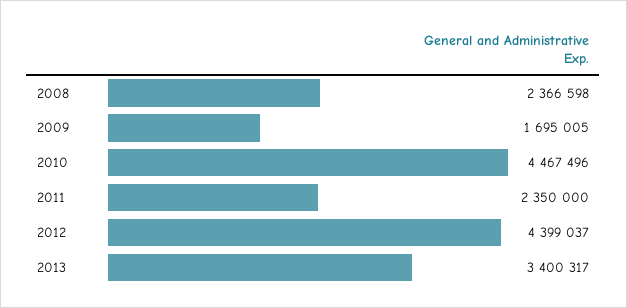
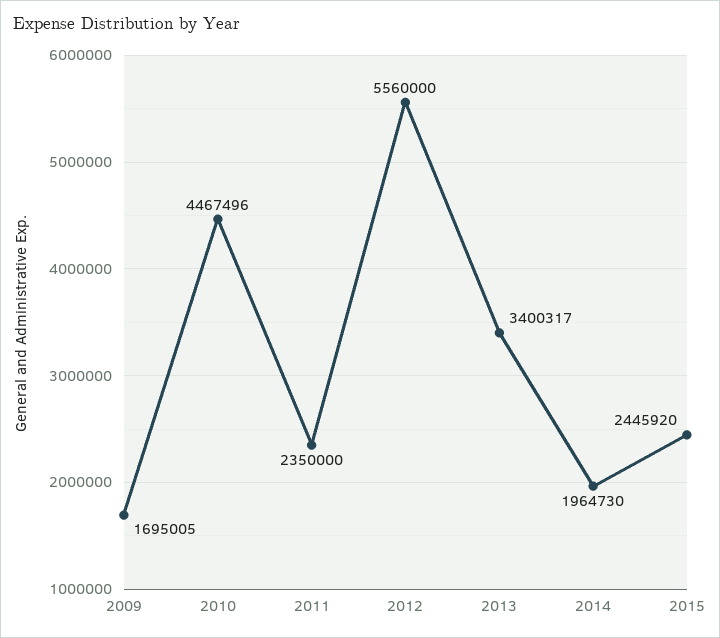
2008: 2366598 -> none
2012: 4399037 -> 5560000
2014: none -> 1964730
2015: none -> 2445920

